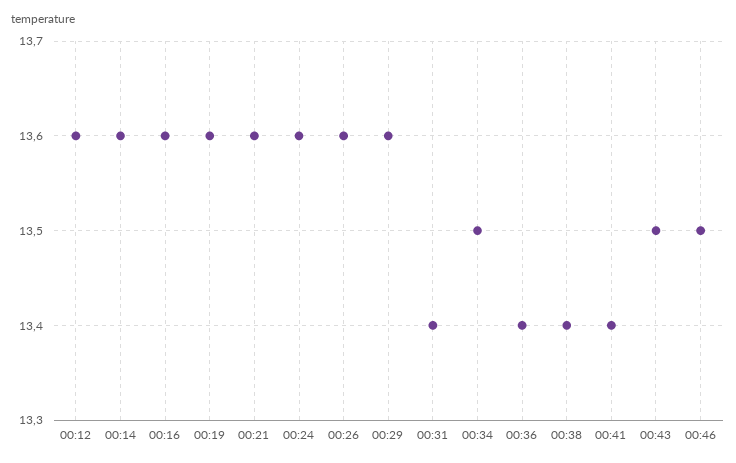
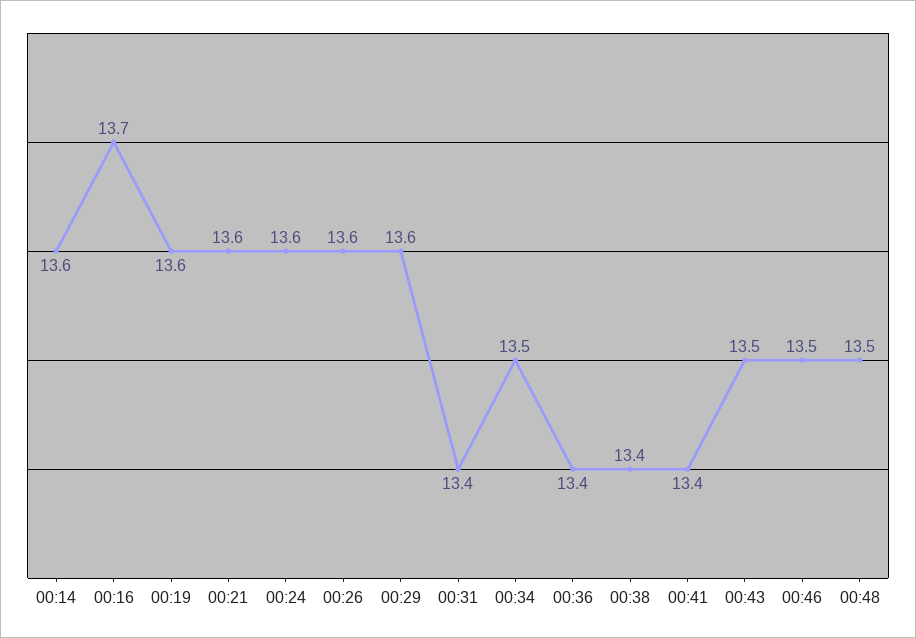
00:12: 13.6 -> none
00:16: 13.6 -> 13.7
00:48: none -> 13.5

